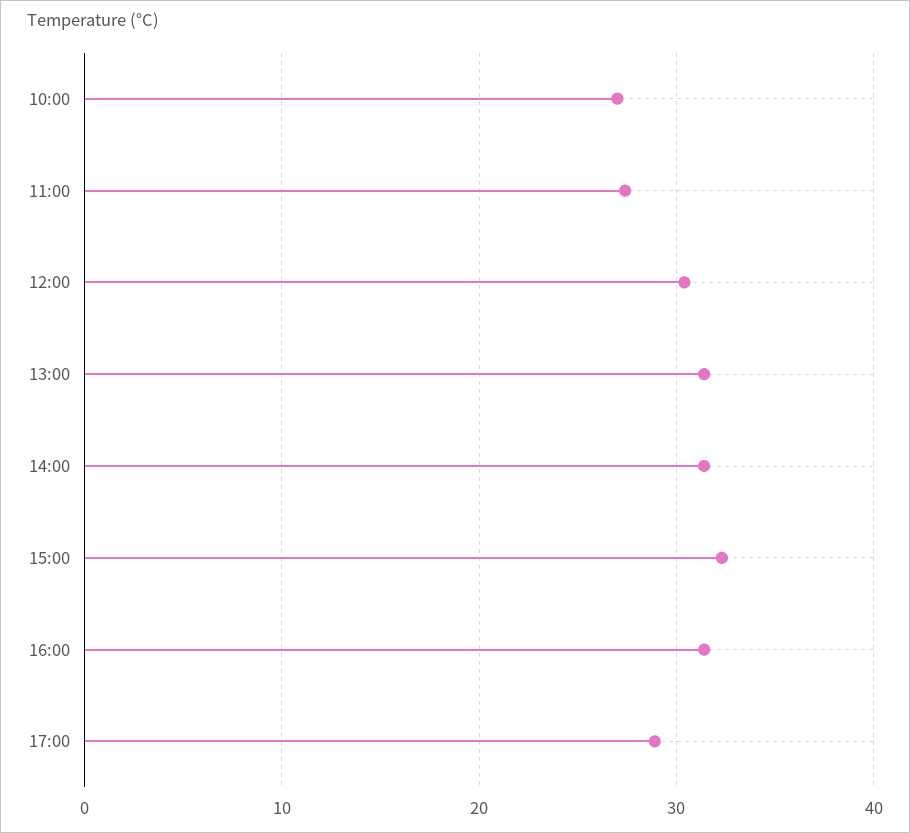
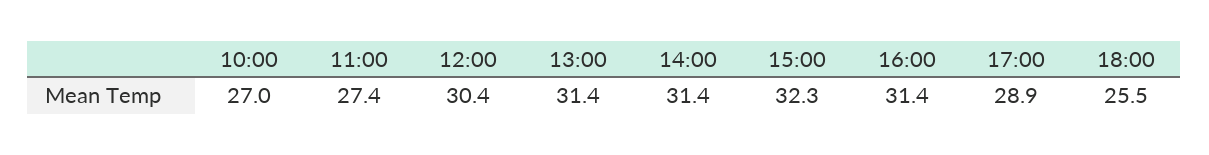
18:00: none -> 25.5

